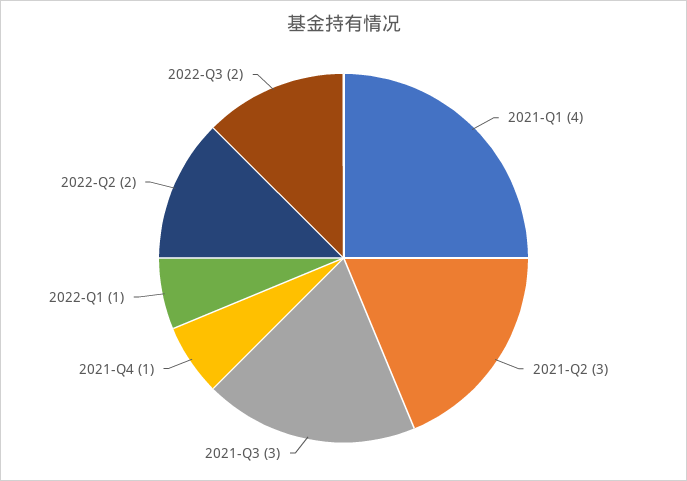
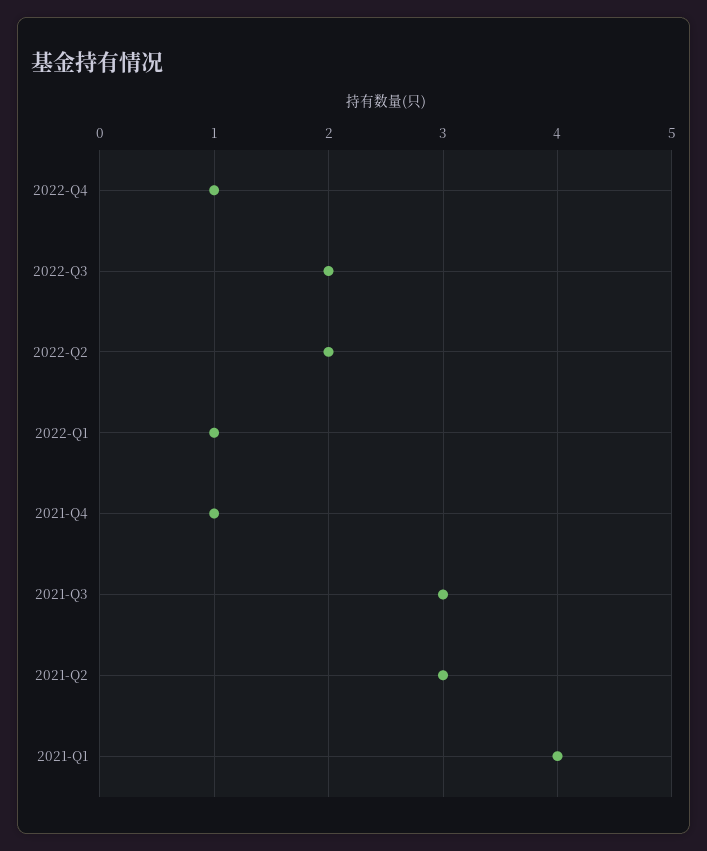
2022-Q4: none -> 1

